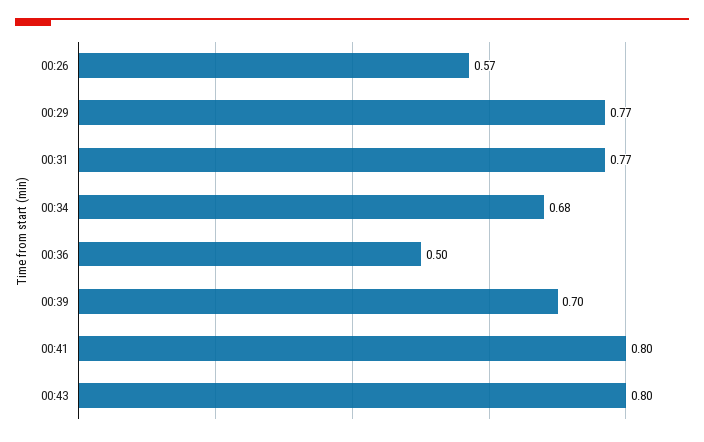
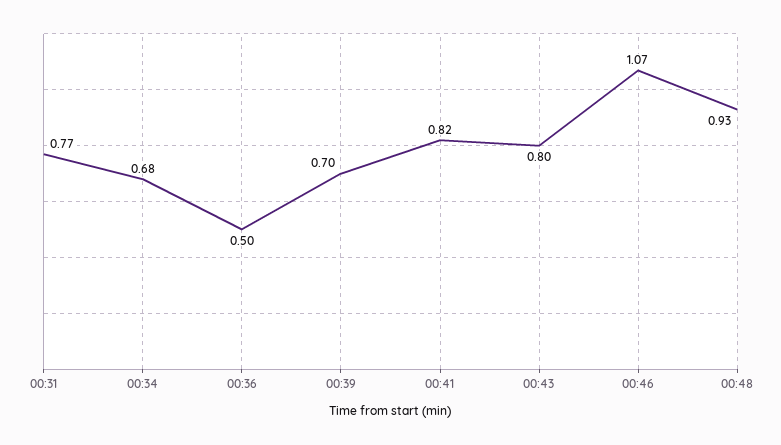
00:26: 0.57 -> none
00:29: 0.77 -> none
00:41: 0.8 -> 0.82
00:46: none -> 1.07
00:48: none -> 0.93

